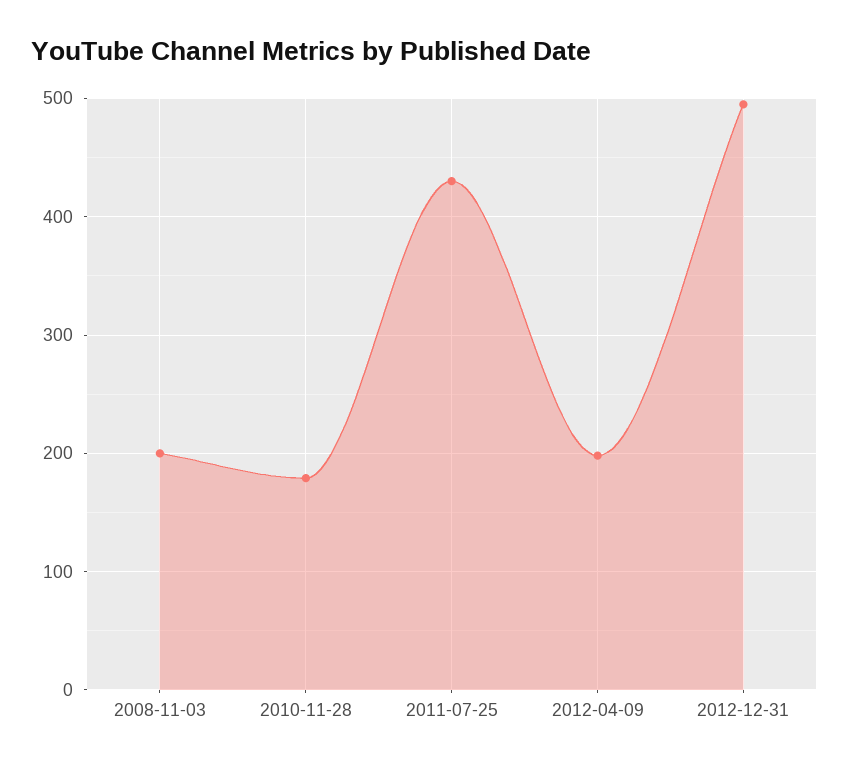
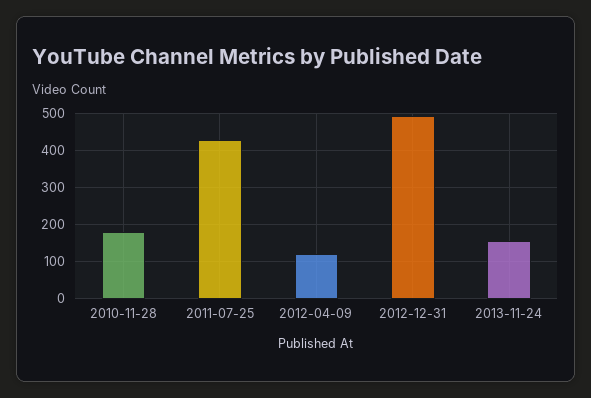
2008-11-03: 200 -> none
2012-04-09: 200 -> 120
2013-11-24: none -> 160

